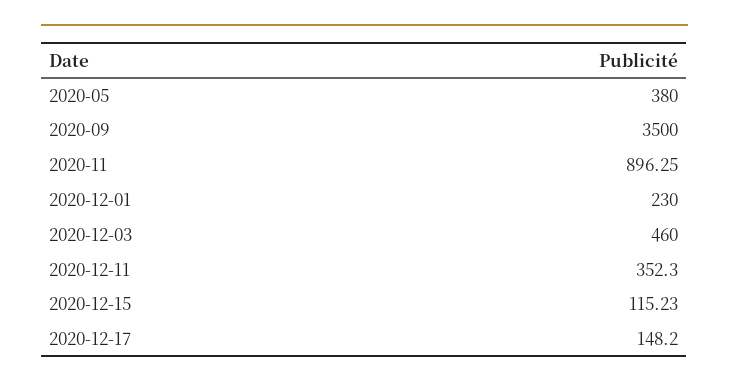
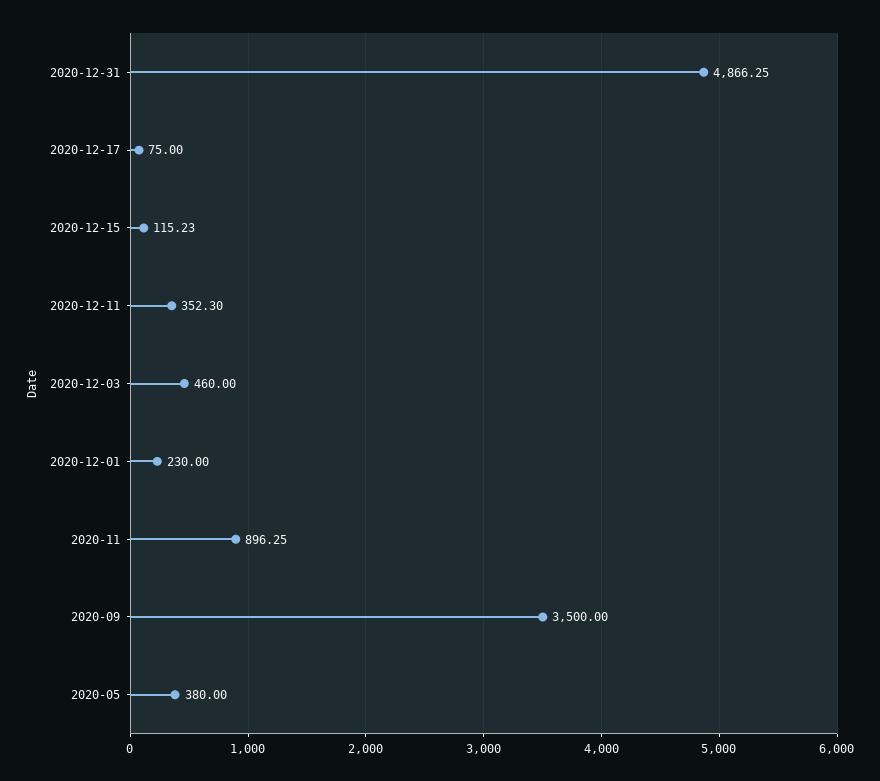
2020-12-17: 148.2 -> 75
2020-12-31: none -> 4866.25

